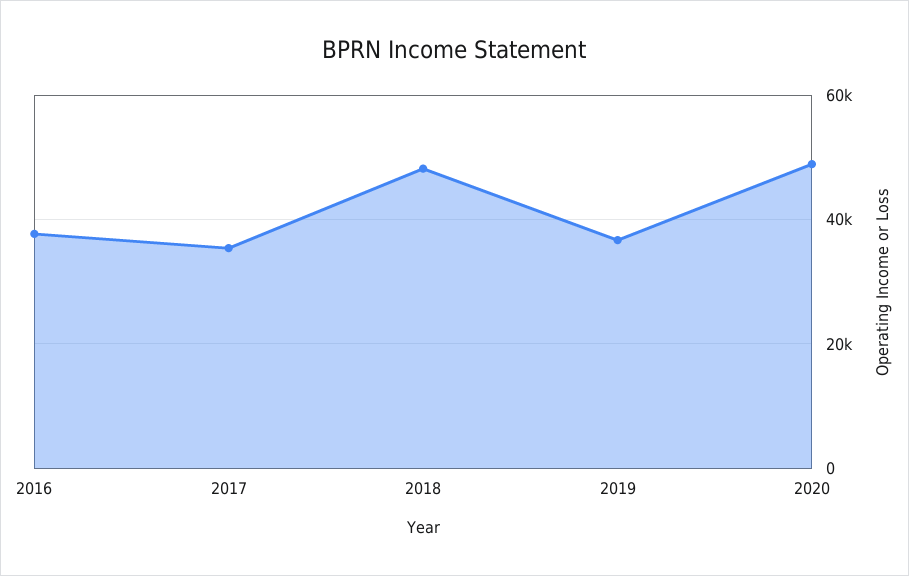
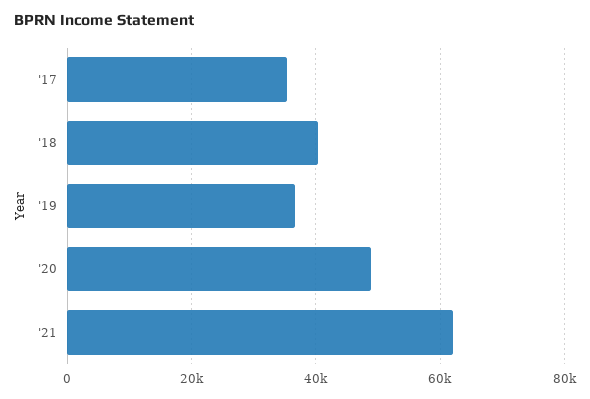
2016: 38000 -> none
2018: 48000 -> 40000
'21: none -> 62000

